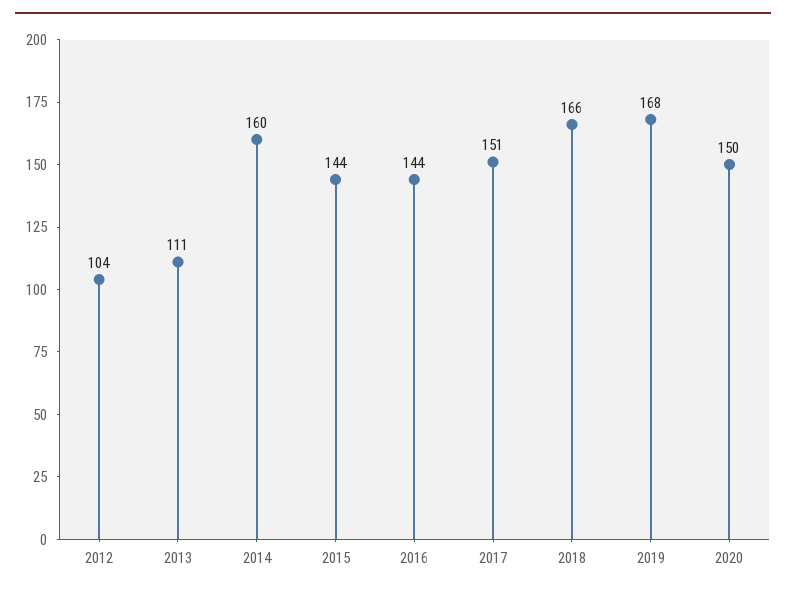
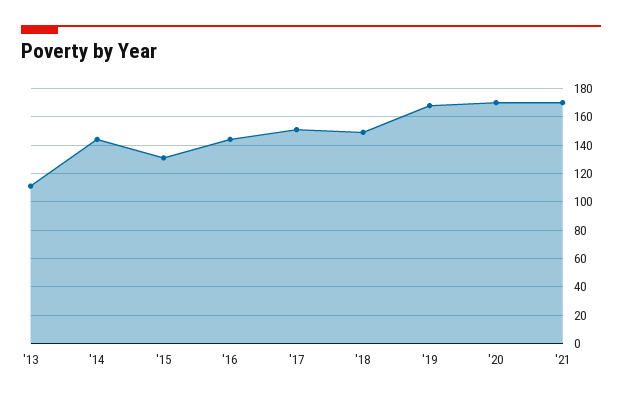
2012: 104 -> none
2014: 160 -> 145
2015: 144 -> 130
2018: 166 -> 150
2020: 150 -> 170
'21: none -> 170

